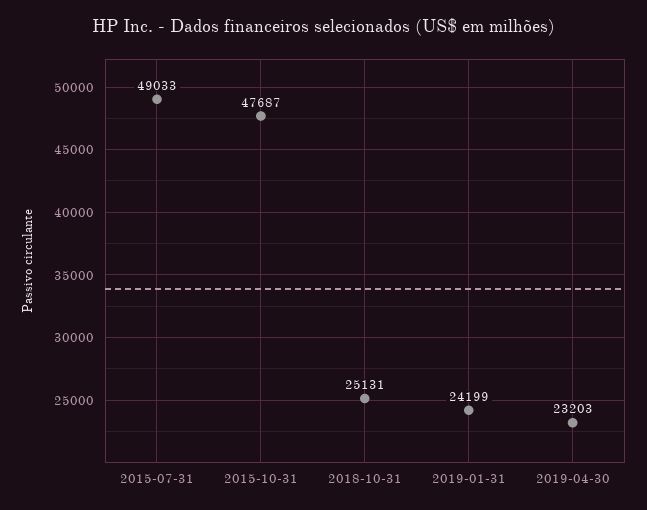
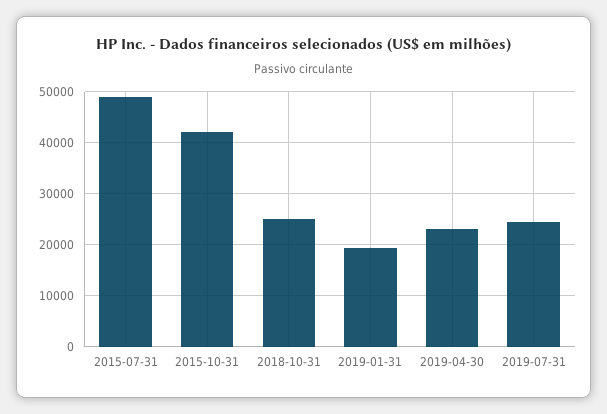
2015-10-31: 47687 -> 42000
2019-01-31: 24199 -> 20000
2019-07-31: none -> 24000

